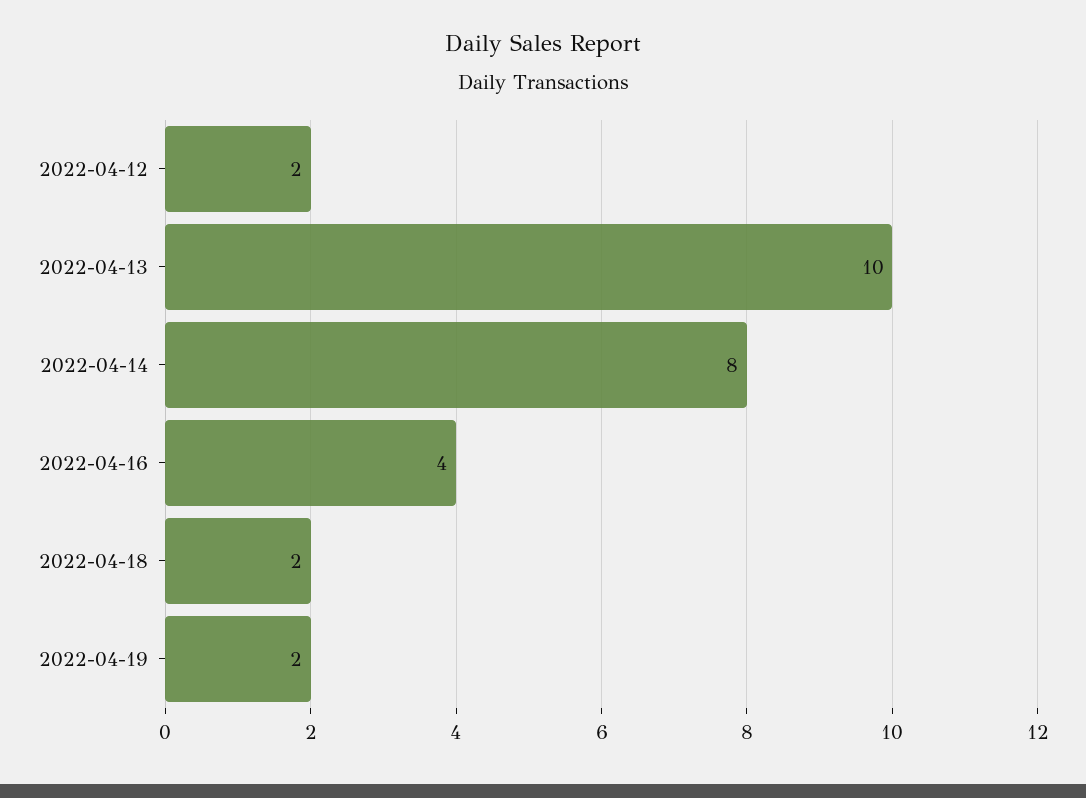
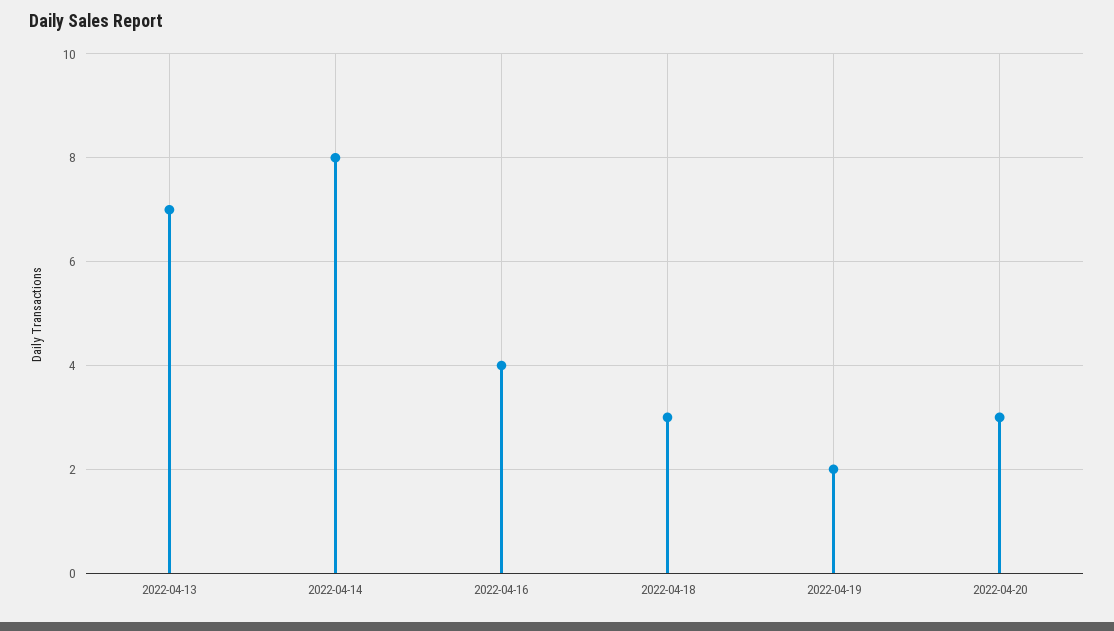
2022-04-12: 2 -> none
2022-04-13: 10 -> 7
2022-04-18: 2 -> 3
2022-04-20: none -> 3

